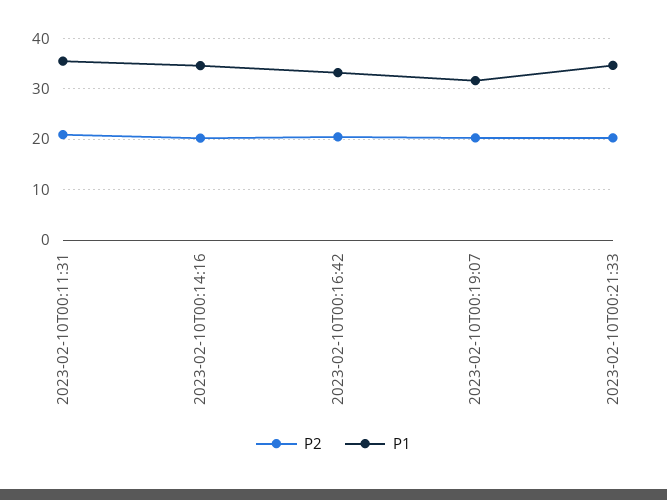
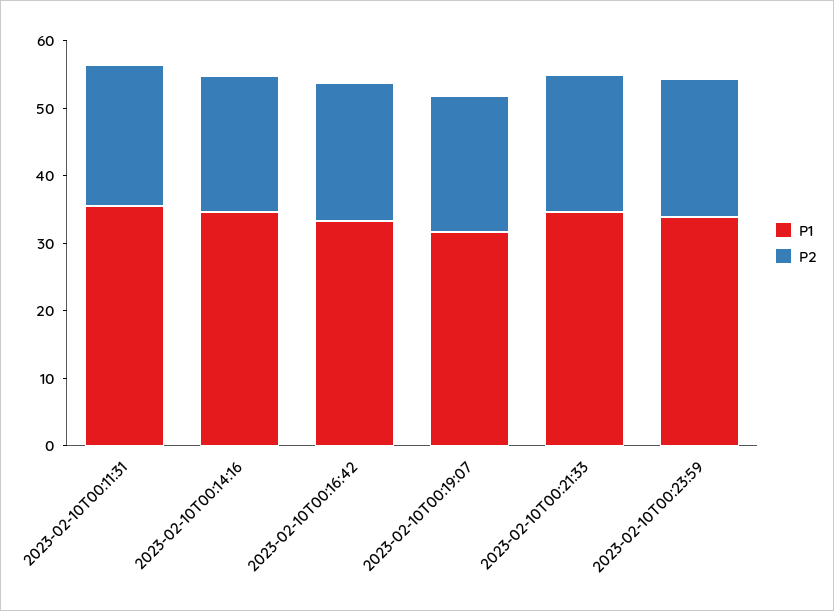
P1, 2023-02-10T00:23:59: none -> 34
P2, 2023-02-10T00:23:59: none -> 20

